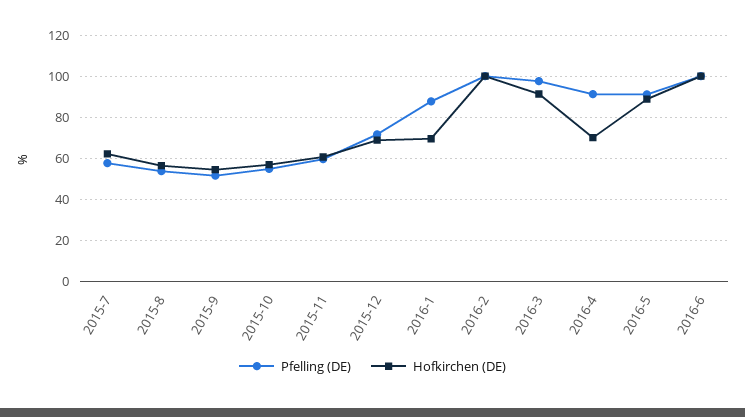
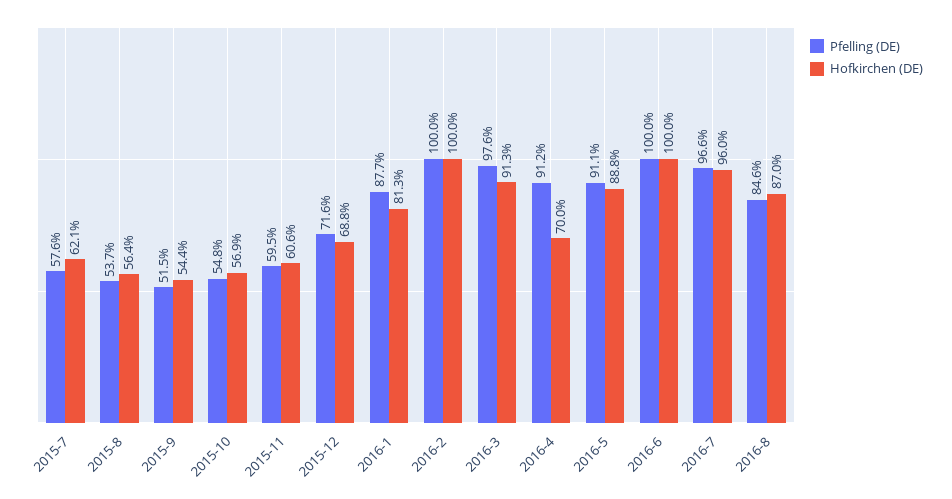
Hofkirchen (DE), 2016-1: 70 -> 81.3
Pfelling (DE), 2016-7: none -> 96.6
Hofkirchen (DE), 2016-7: none -> 96
Pfelling (DE), 2016-8: none -> 84.6
Hofkirchen (DE), 2016-8: none -> 87

